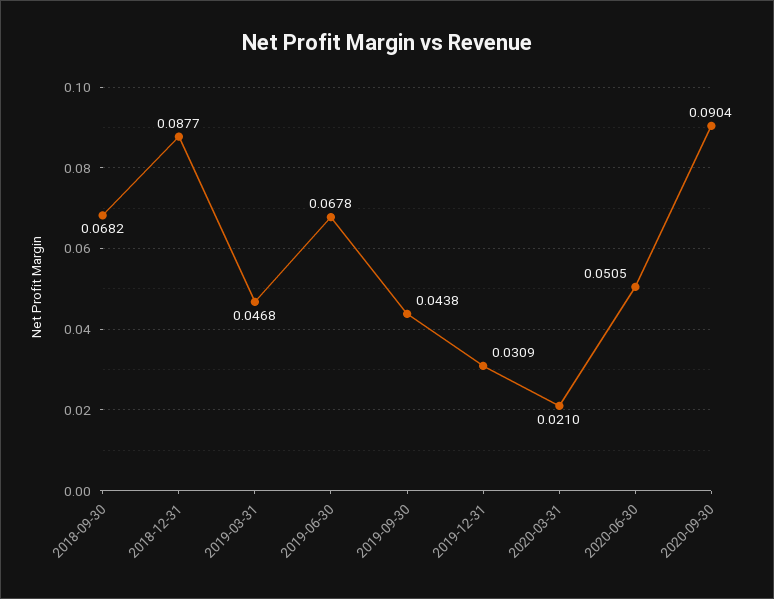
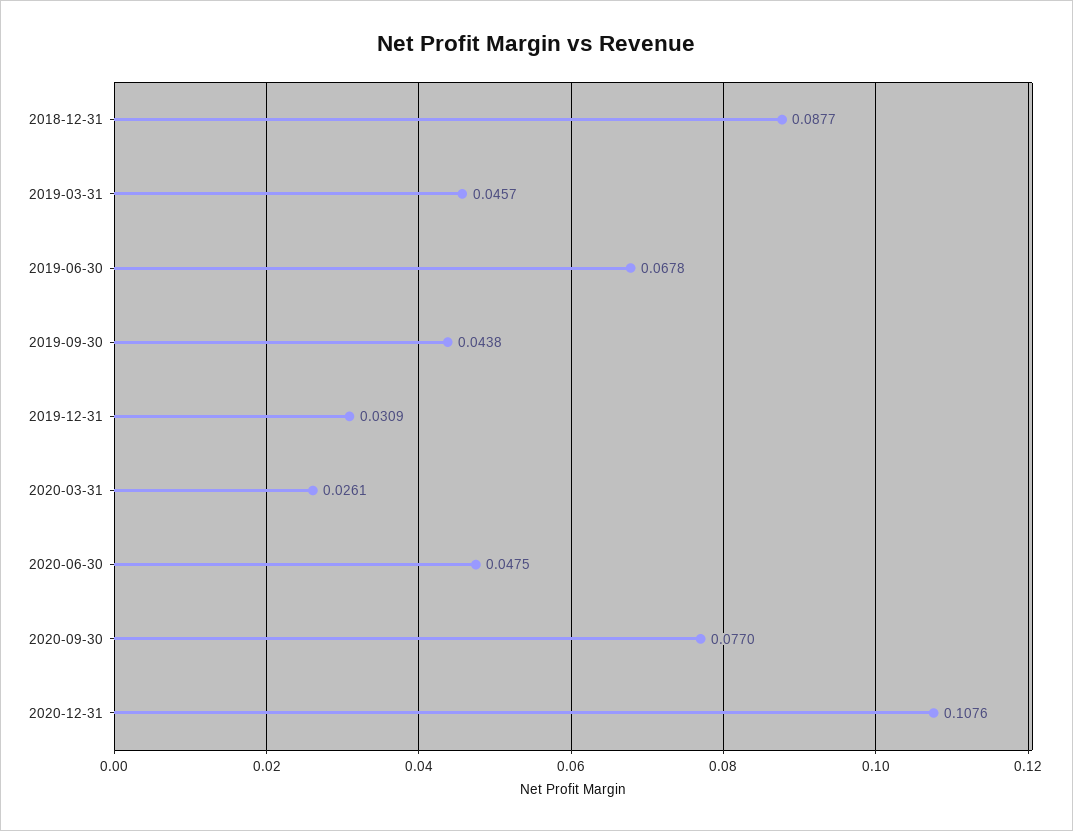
2018-09-30: 0.0682 -> none
2019-03-31: 0.0468 -> 0.0457
2020-03-31: 0.021 -> 0.0261
2020-06-30: 0.0505 -> 0.0475
2020-09-30: 0.0904 -> 0.077
2020-12-31: none -> 0.1076

